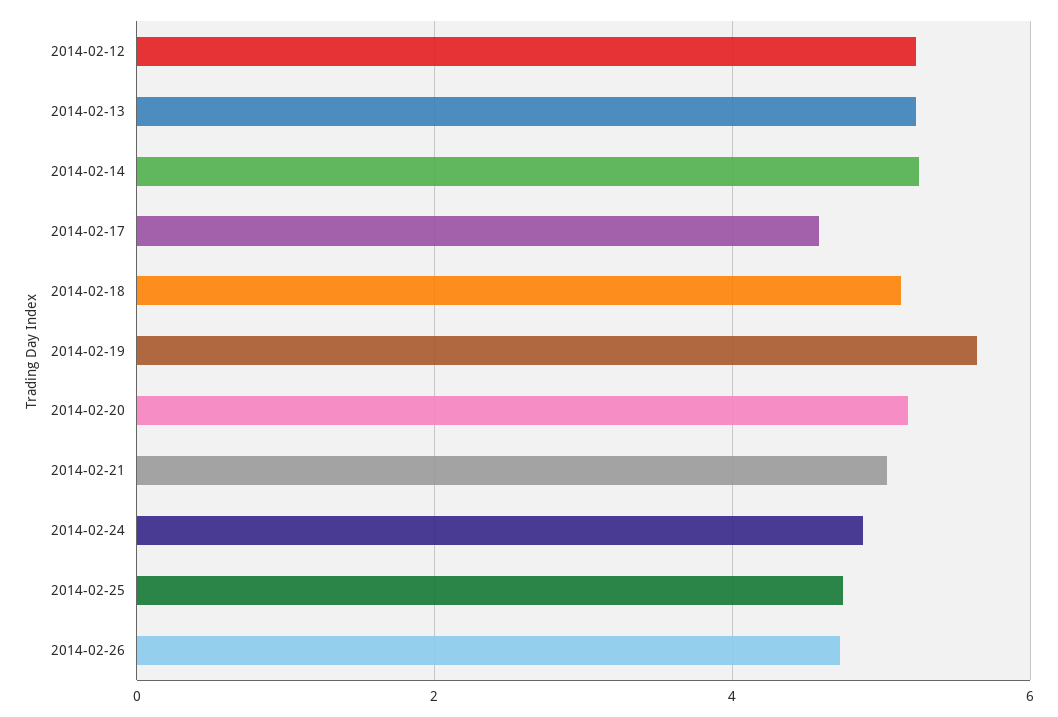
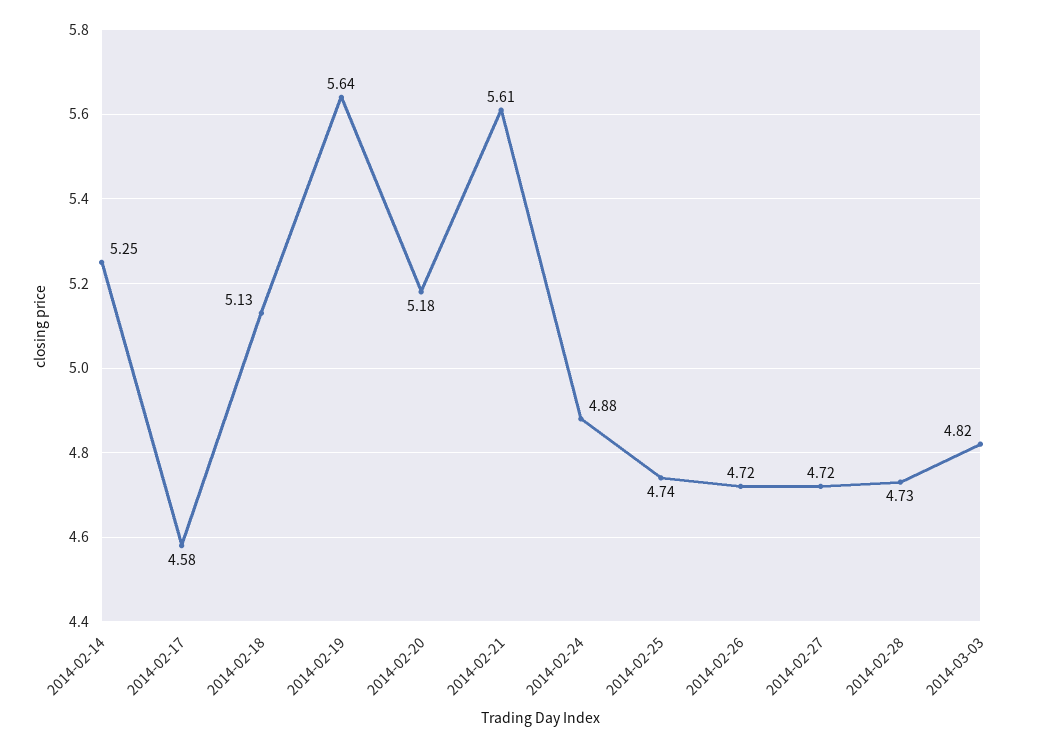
2014-02-12: 5.2 -> none
2014-02-13: 5.2 -> none
2014-02-21: 5 -> 5.61
2014-02-27: none -> 4.72
2014-02-28: none -> 4.73
2014-03-03: none -> 4.82

